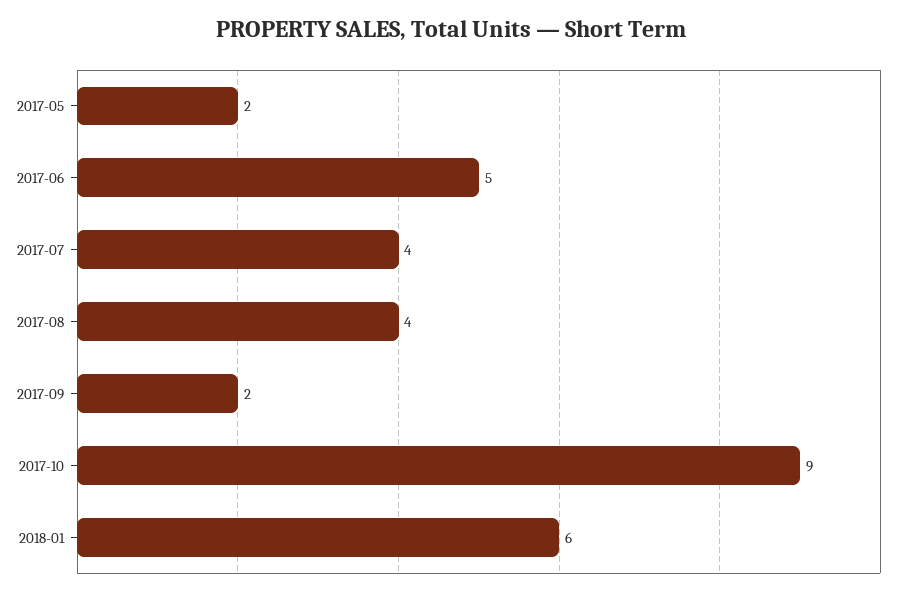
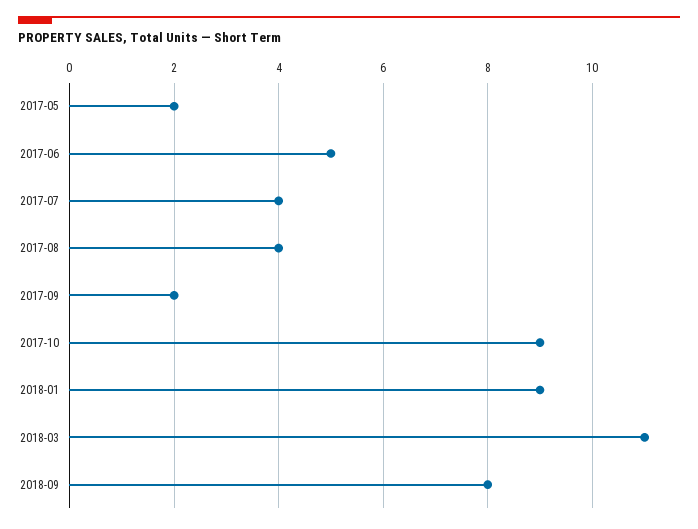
2018-01: 6 -> 9
2018-03: none -> 11
2018-09: none -> 8

